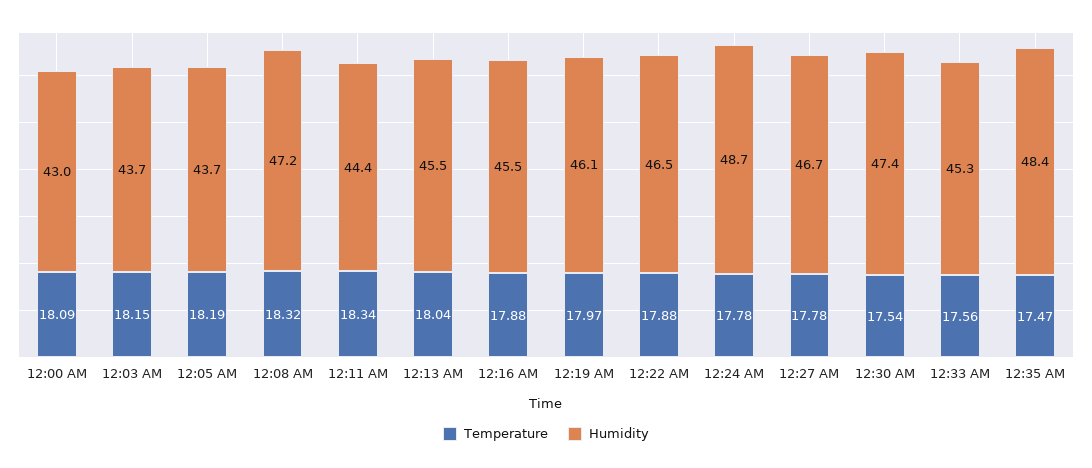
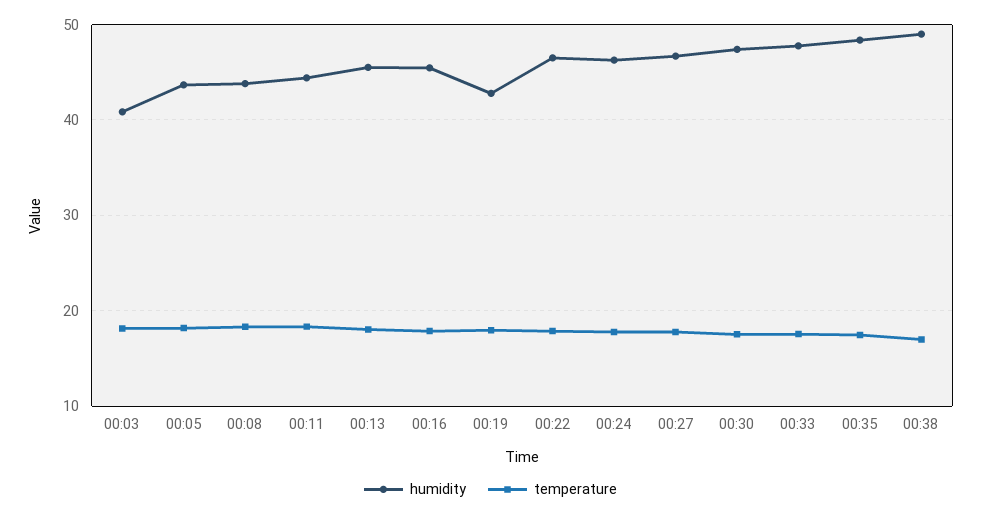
Temperature, 12:00 AM: 18.09 -> none
Humidity, 12:00 AM: 43 -> none
Humidity, 12:03 AM: 43.7 -> 41
Humidity, 12:08 AM: 47.2 -> 44
Humidity, 12:19 AM: 46.1 -> 43
Humidity, 12:24 AM: 48.7 -> 46
Humidity, 12:33 AM: 45.3 -> 48
Humidity, 00:38: none -> 49
Temperature, 00:38: none -> 17

